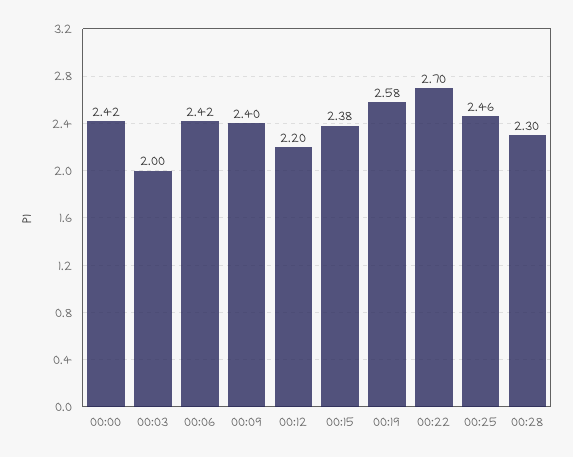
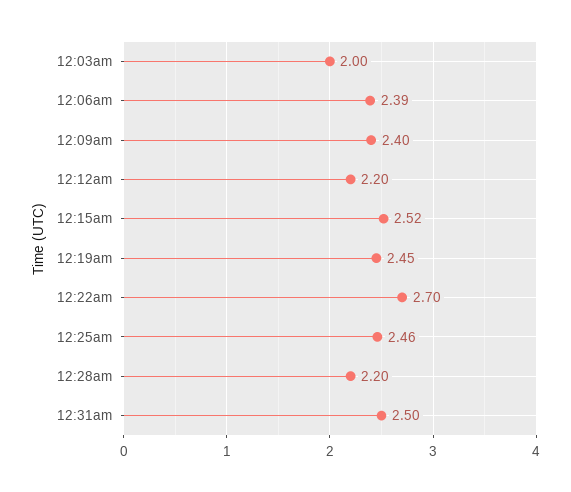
00:00: 2.42 -> none
00:06: 2.42 -> 2.39
00:15: 2.38 -> 2.52
00:19: 2.58 -> 2.45
00:28: 2.3 -> 2.2
12:31am: none -> 2.5

